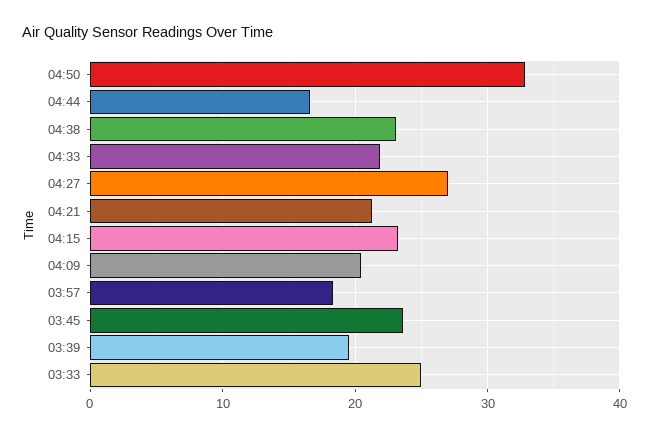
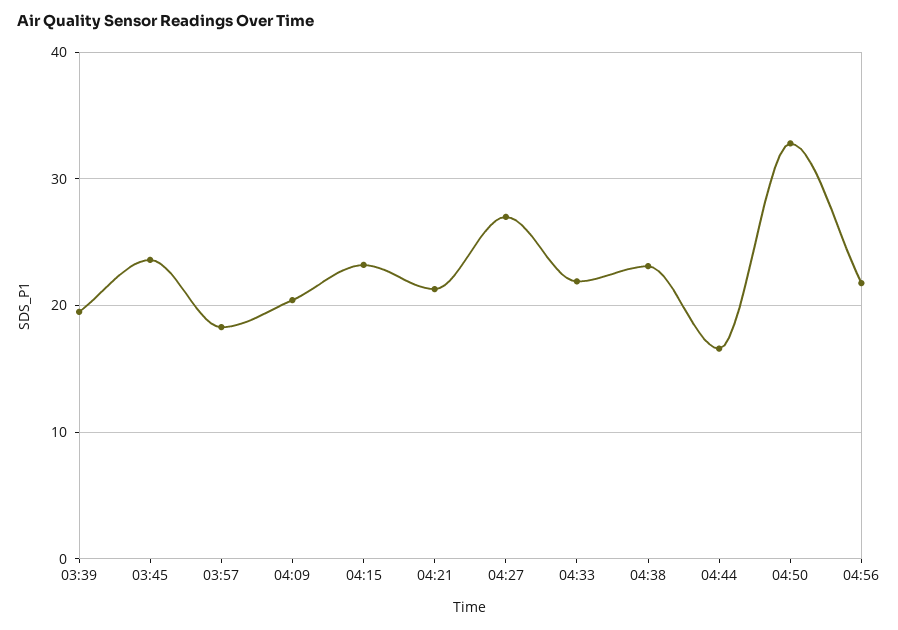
03:33: 25 -> none
04:56: none -> 22

